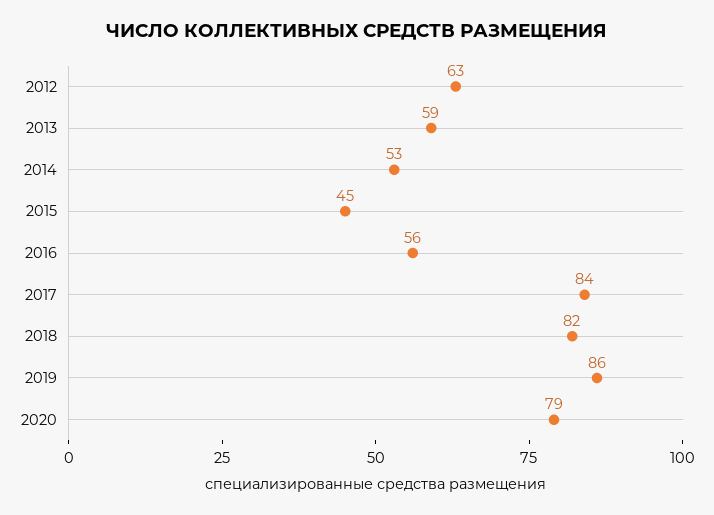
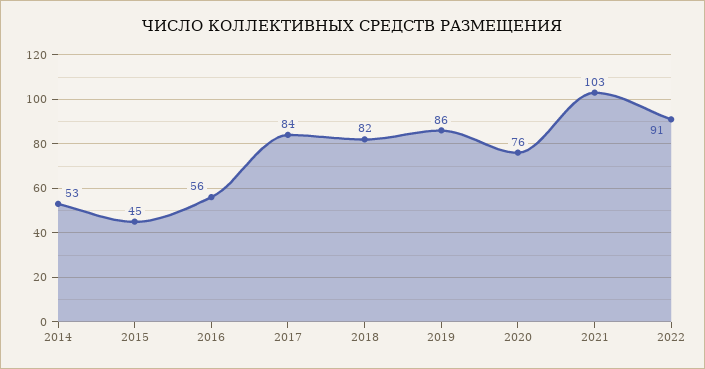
2012: 63 -> none
2013: 59 -> none
2020: 79 -> 76
2021: none -> 103
2022: none -> 91

